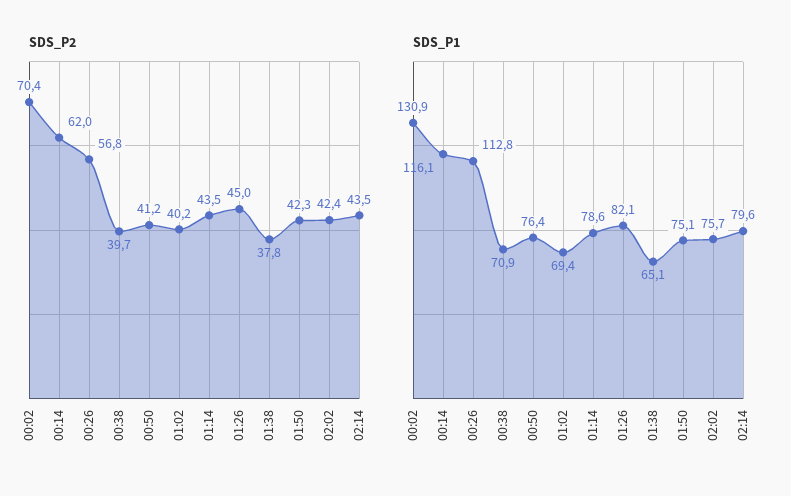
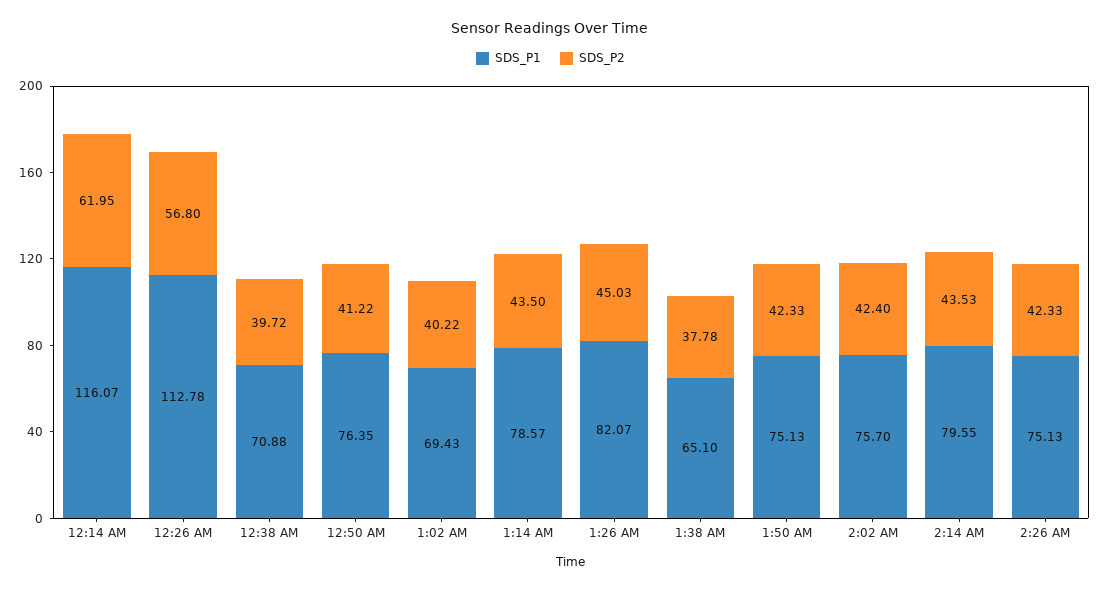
SDS_P2, 00:02: 70.4 -> none
SDS_P1, 00:02: 130.9 -> none
SDS_P1, 2:26 AM: none -> 75.13
SDS_P2, 2:26 AM: none -> 42.33

